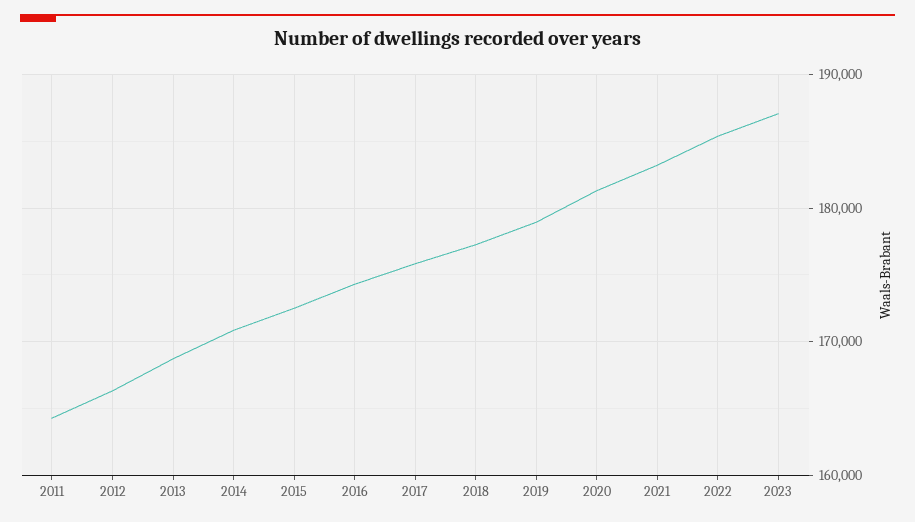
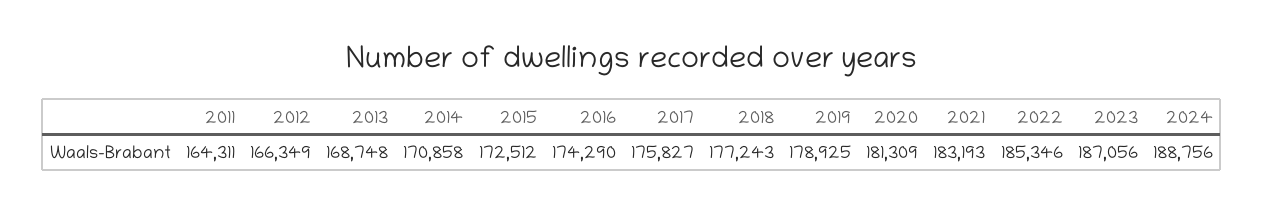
2024: none -> 188756

